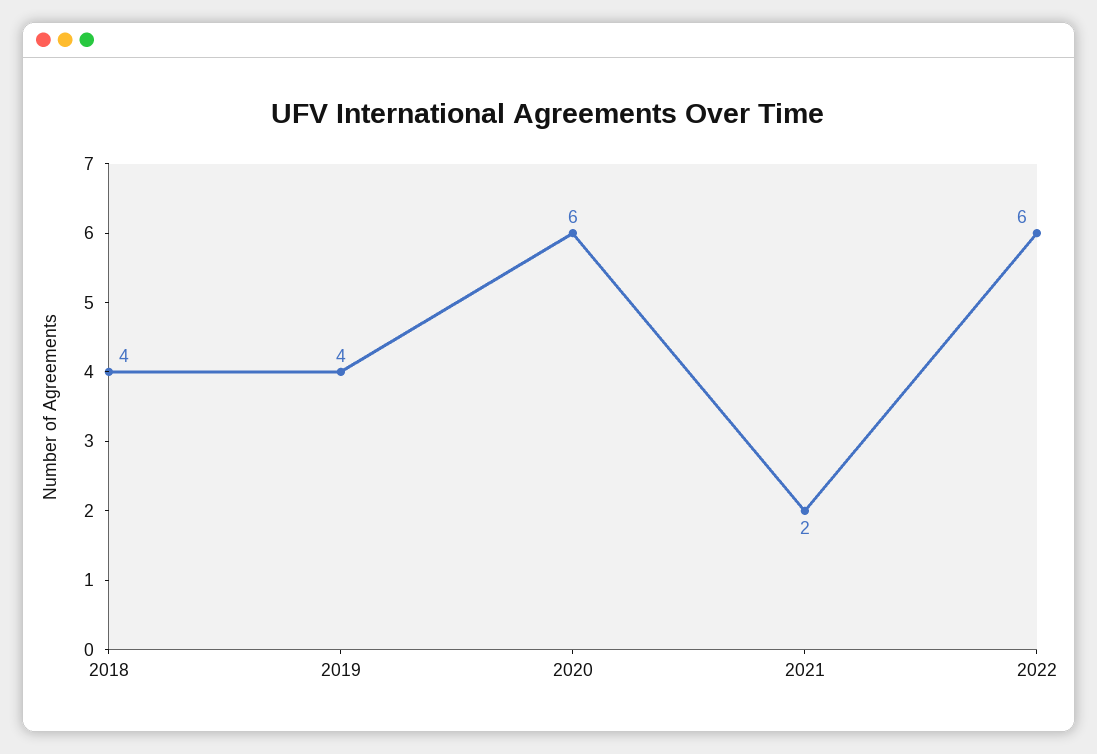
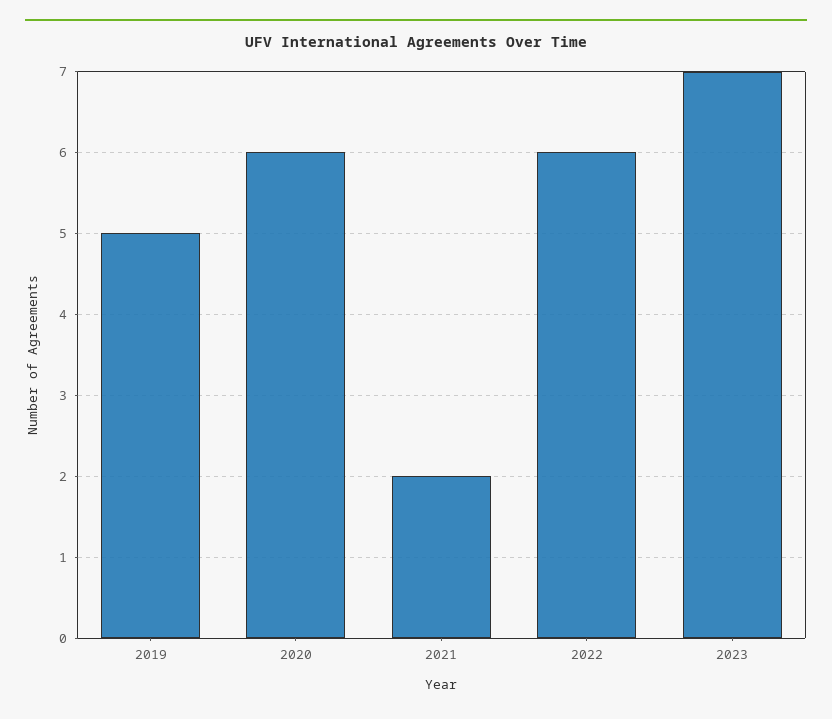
2018: 4 -> none
2019: 4 -> 5
2023: none -> 7

